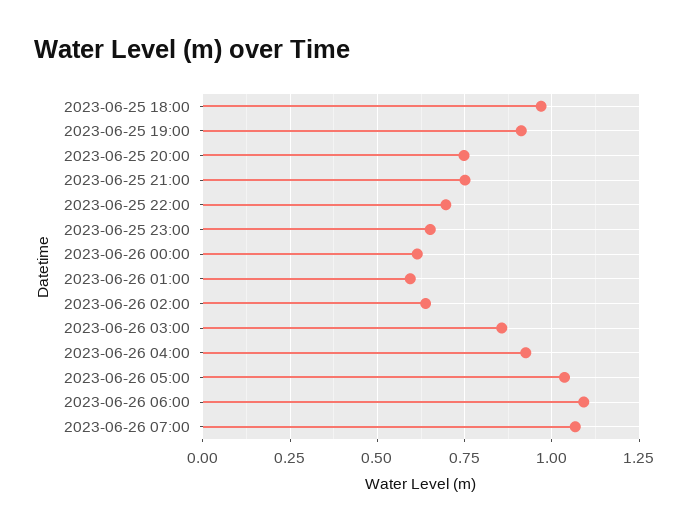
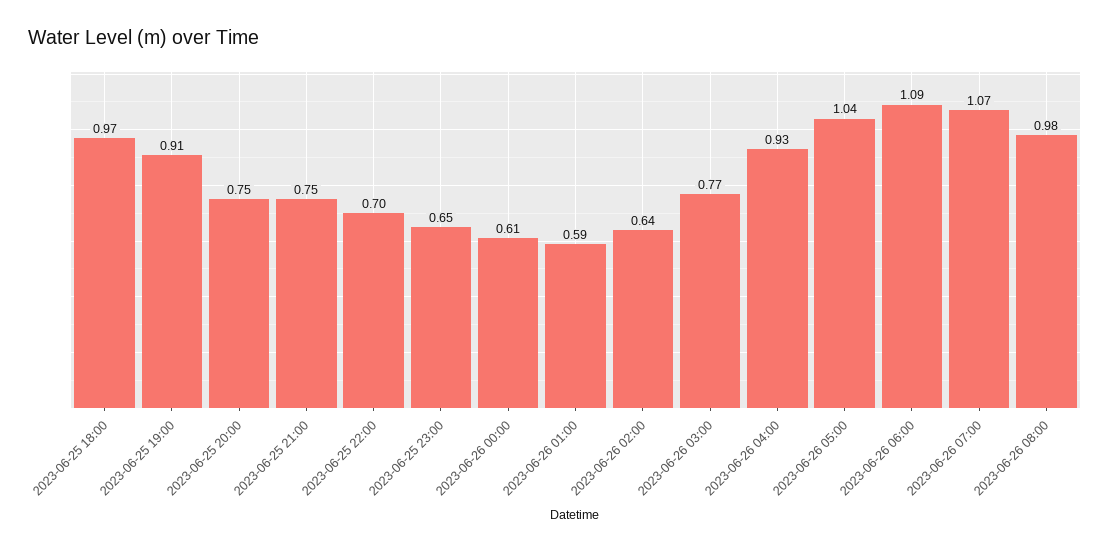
2023-06-26 03:00: 0.85 -> 0.77
2023-06-26 08:00: none -> 0.98

